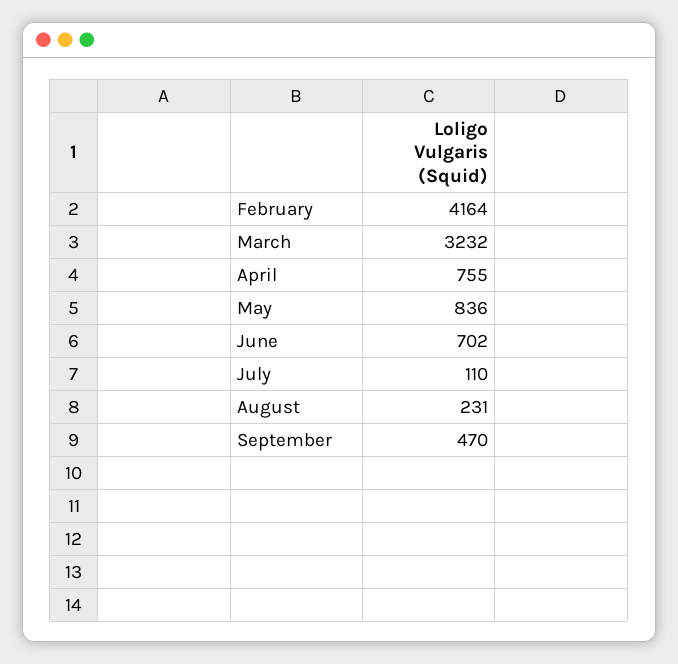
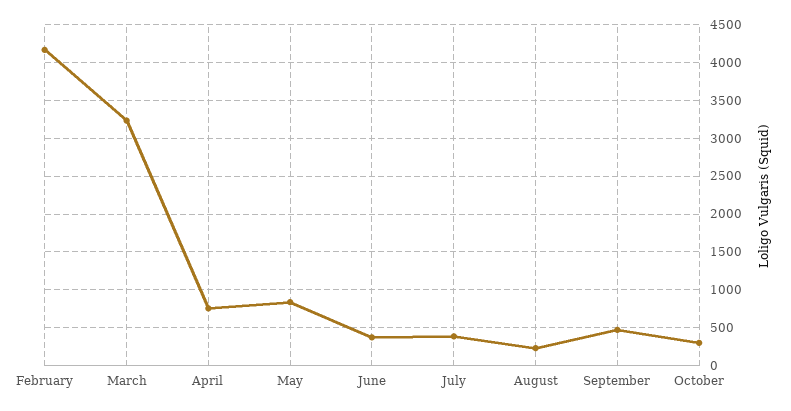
June: 702 -> 400
July: 110 -> 400
October: none -> 300

